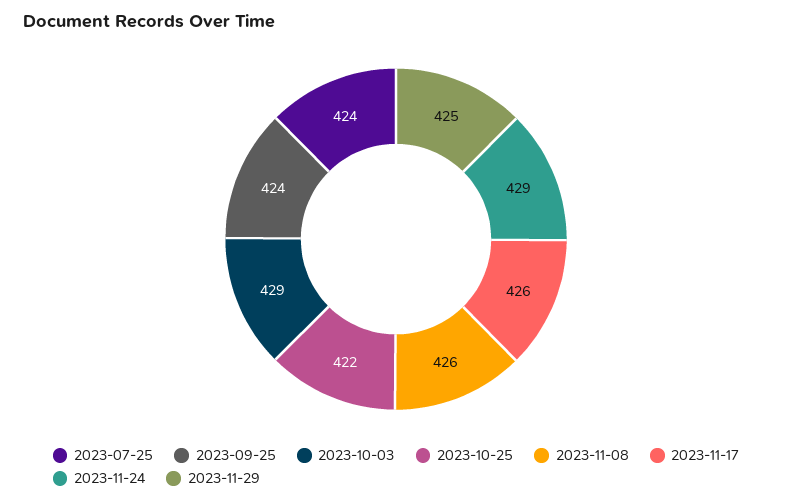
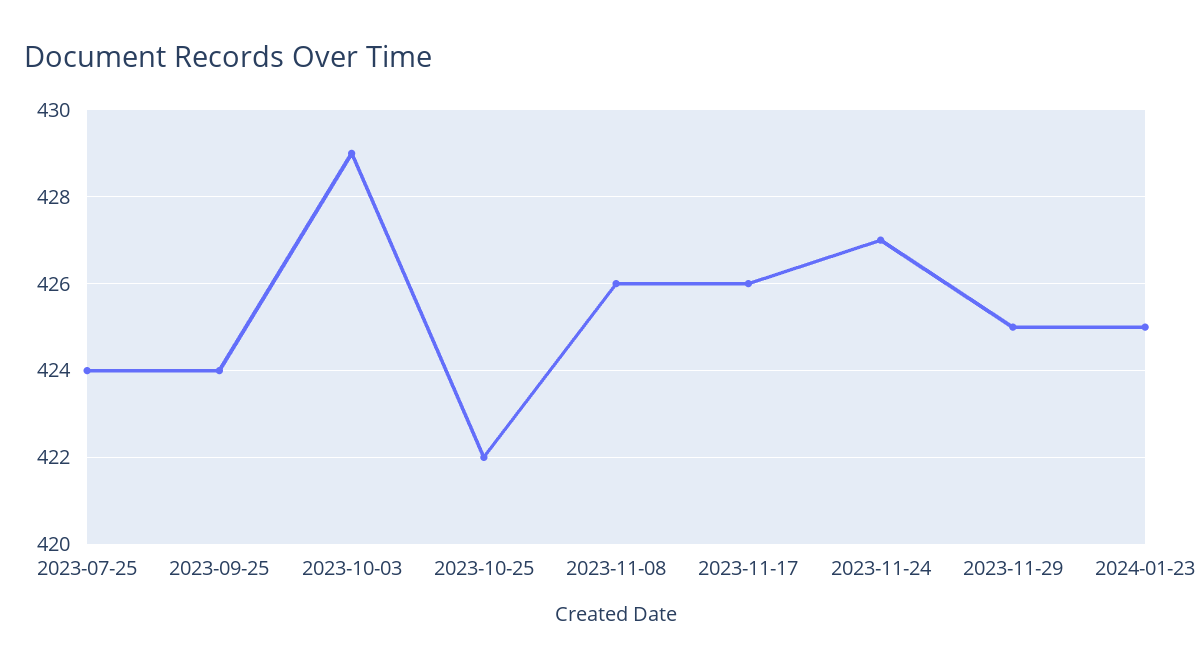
2023-11-24: 429 -> 427
2024-01-23: none -> 425

